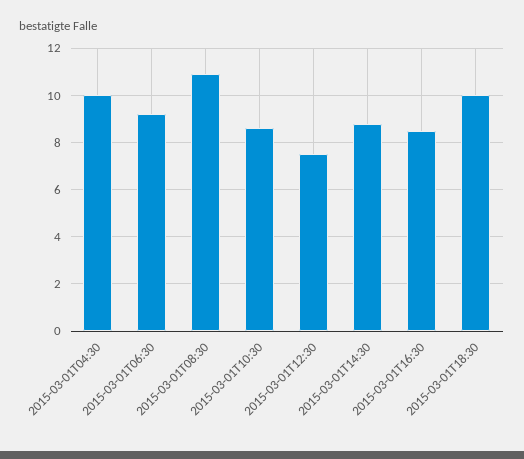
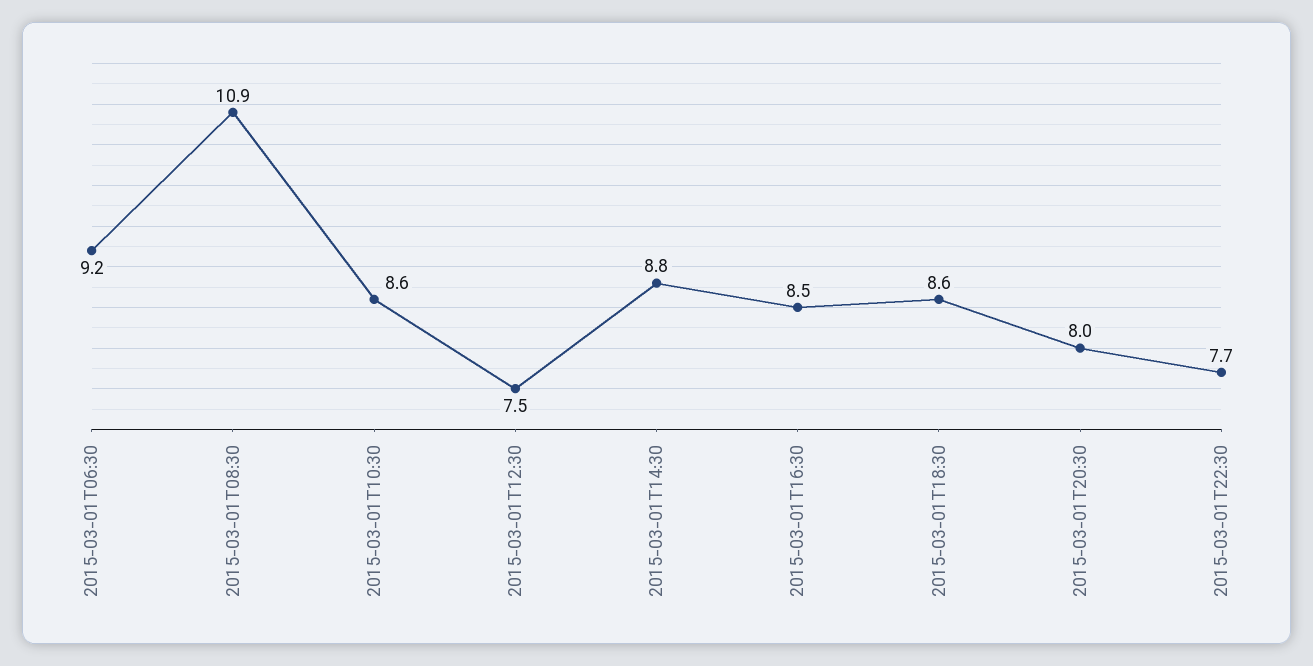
2015-03-01T04:30: 10 -> none
2015-03-01T18:30: 10 -> 8.6
2015-03-01T20:30: none -> 8
2015-03-01T22:30: none -> 7.7

